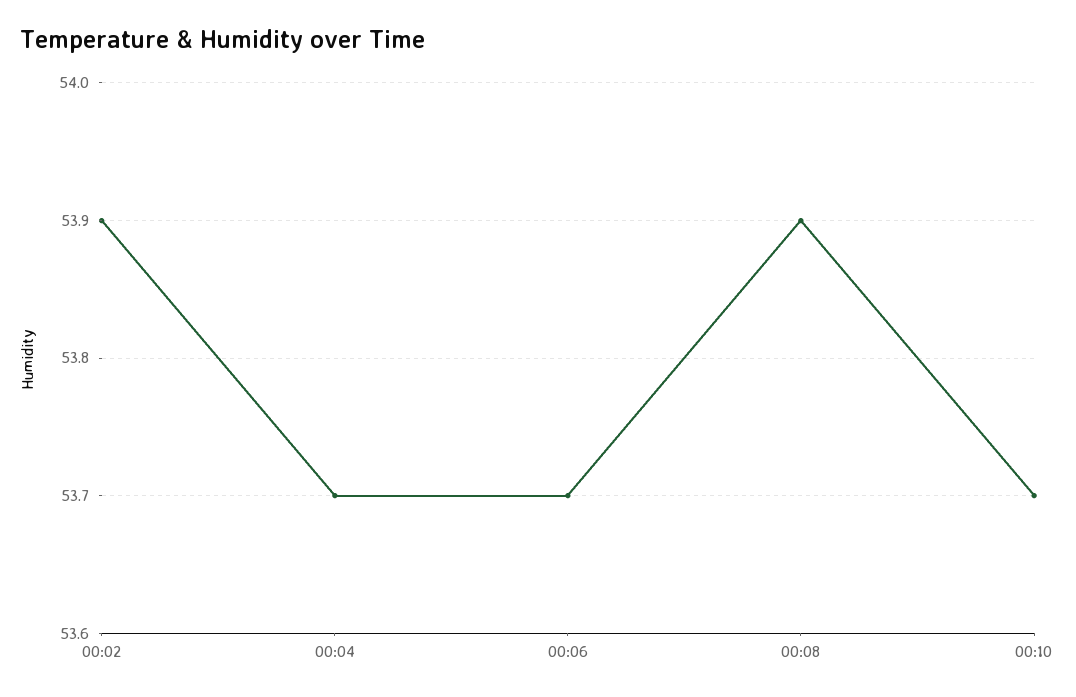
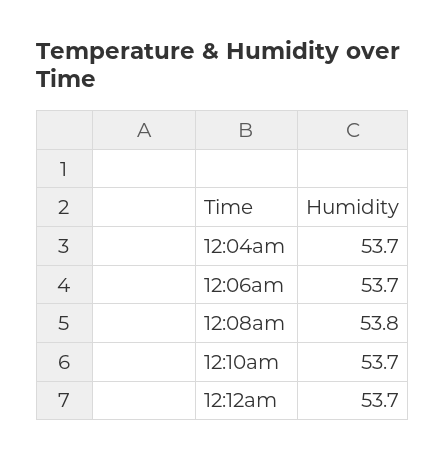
00:02: 53.9 -> none
00:08: 53.9 -> 53.8
12:12am: none -> 53.7

